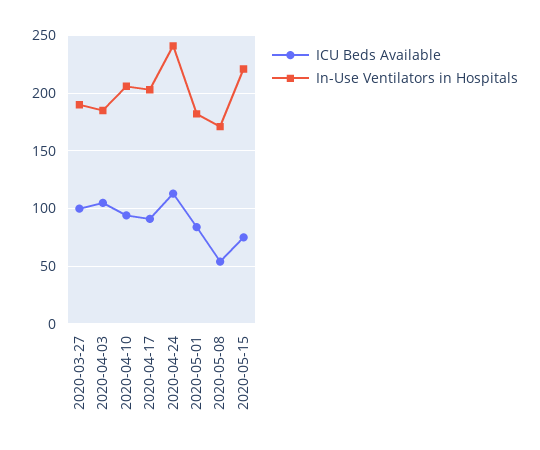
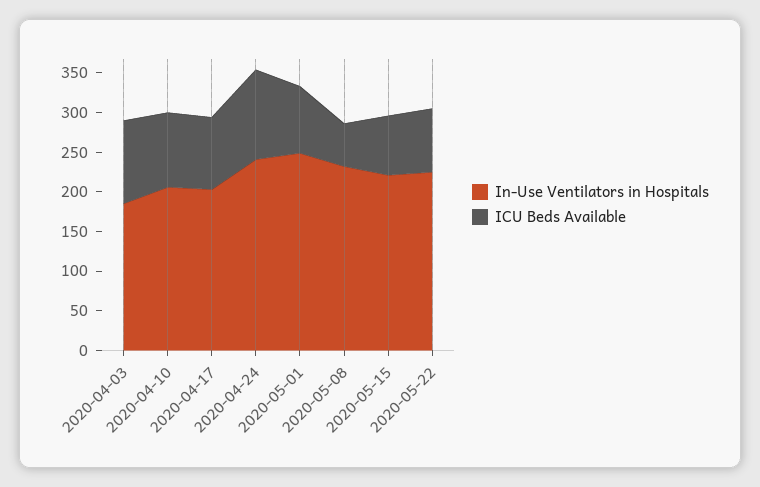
ICU Beds Available, 2020-03-27: 100 -> none
In-Use Ventilators in Hospitals, 2020-03-27: 190 -> none
In-Use Ventilators in Hospitals, 2020-05-01: 180 -> 250
In-Use Ventilators in Hospitals, 2020-05-08: 170 -> 225
In-Use Ventilators in Hospitals, 2020-05-22: none -> 225
ICU Beds Available, 2020-05-22: none -> 75

